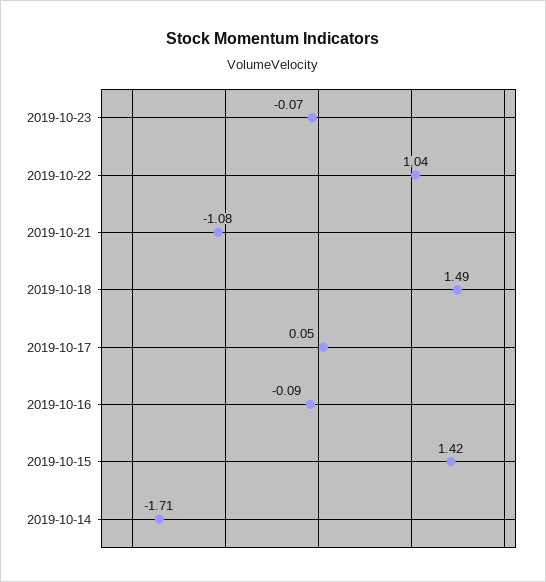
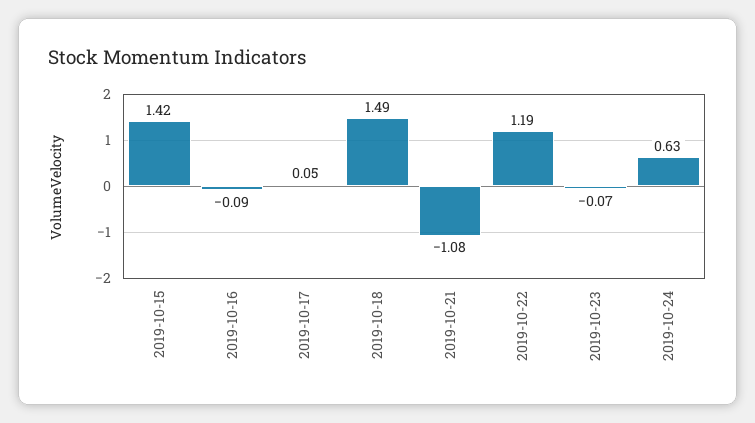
2019-10-22: 1.04 -> 1.19
2019-10-14: -1.71 -> none
2019-10-24: none -> 0.63

